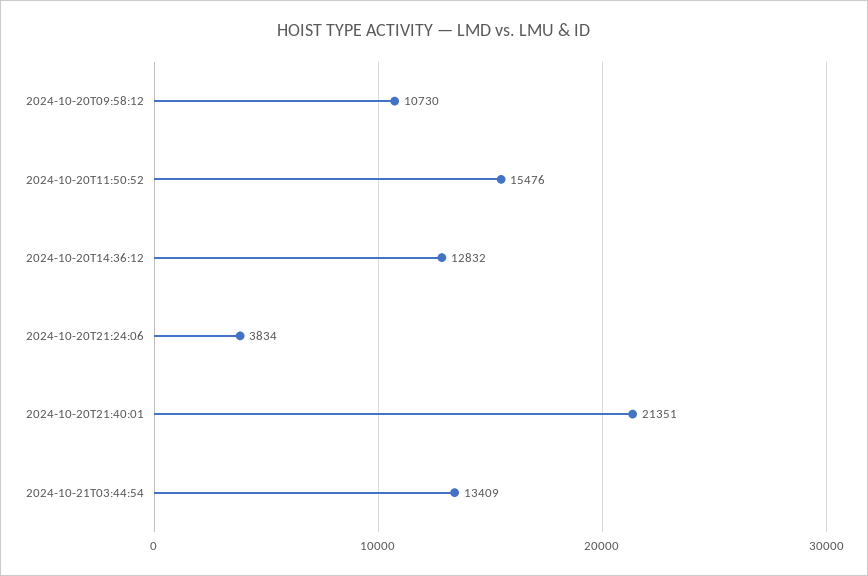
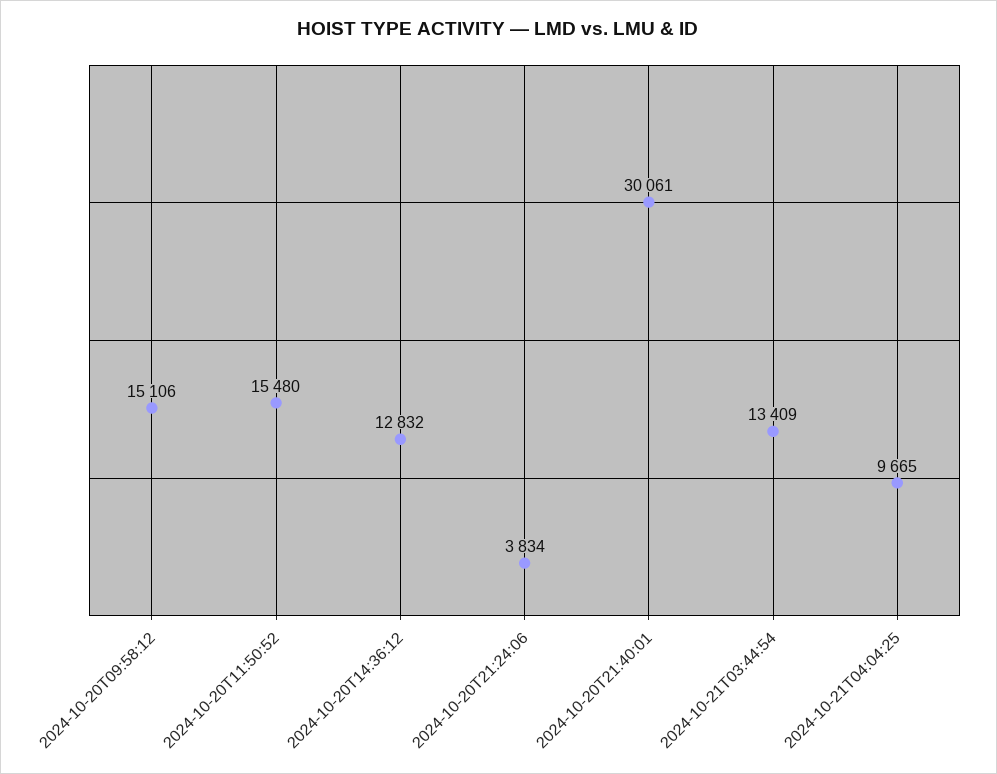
2024-10-20T09:58:12: 10730 -> 15106
2024-10-20T11:50:52: 15476 -> 15480
2024-10-20T21:40:01: 21351 -> 30061
2024-10-21T04:04:25: none -> 9665

